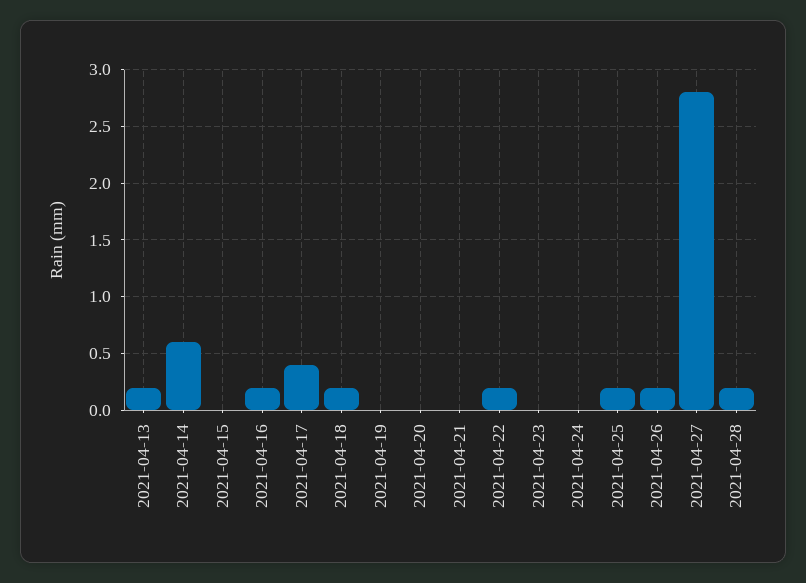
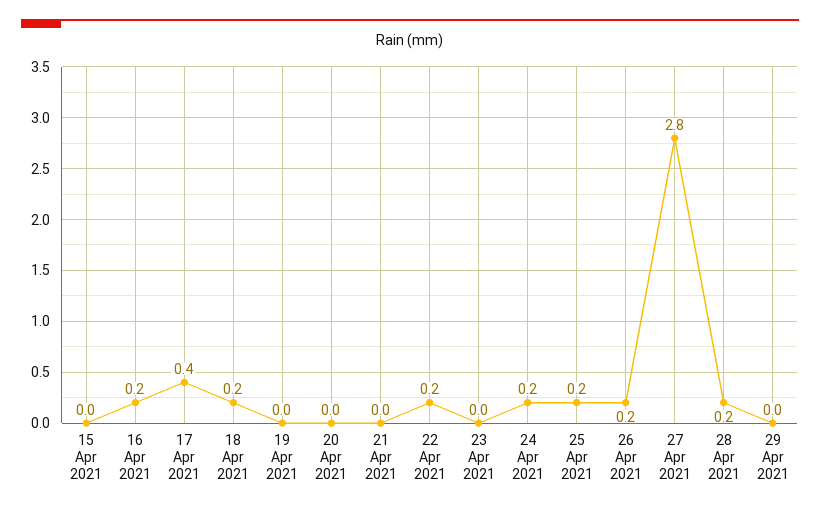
2021-04-13: 0.2 -> none
2021-04-14: 0.6 -> none
2021-04-24: 0 -> 0.2
29 Apr 2021: none -> 0

